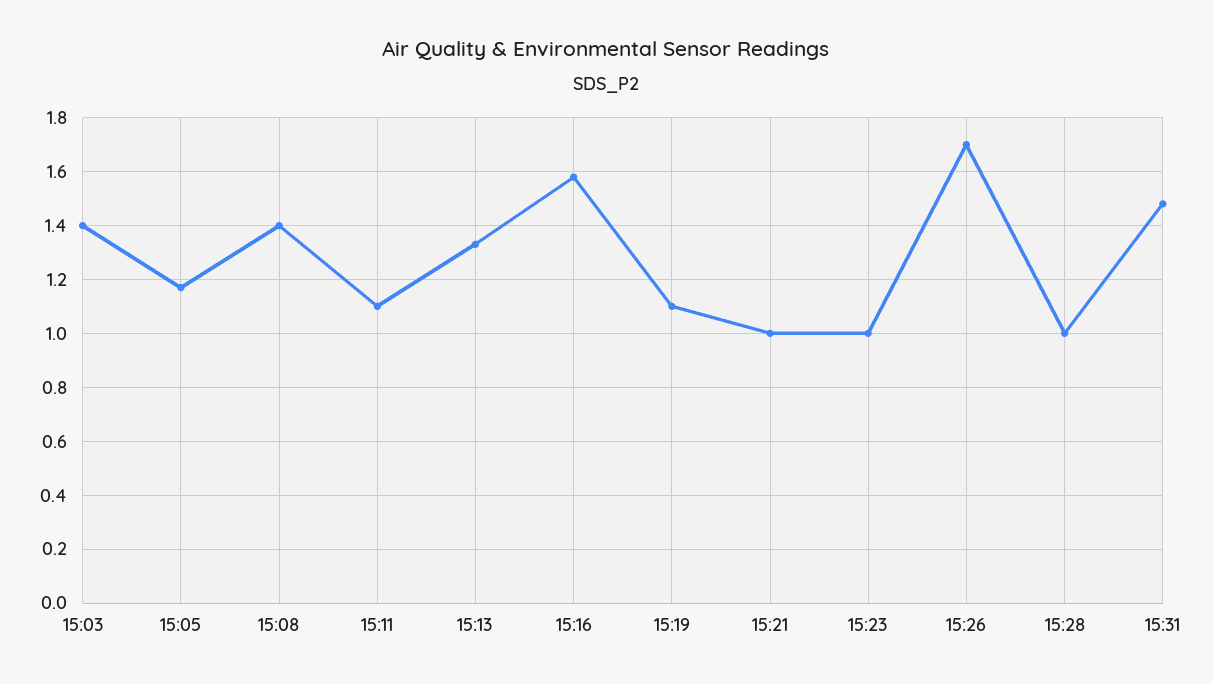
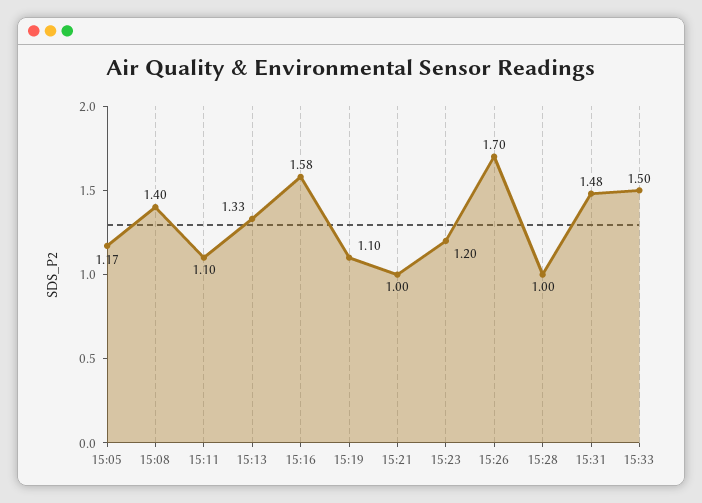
15:03: 1.4 -> none
15:23: 1 -> 1.2
15:33: none -> 1.5

